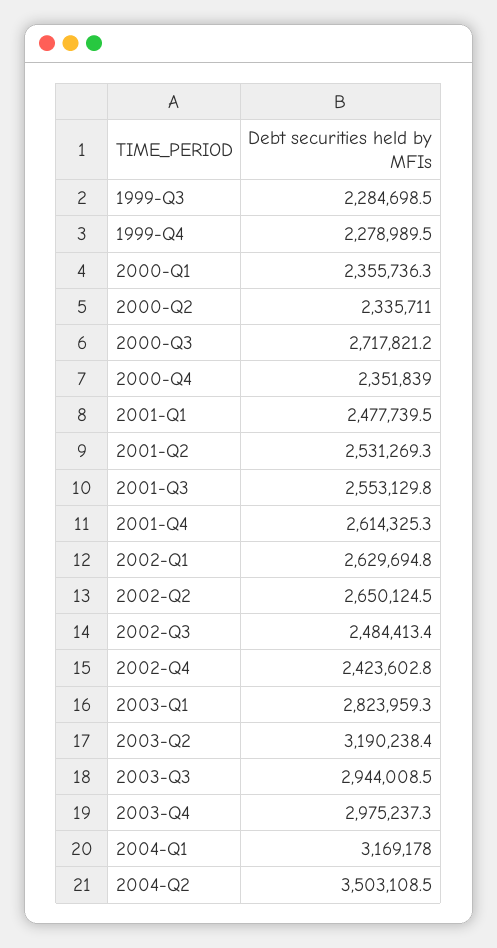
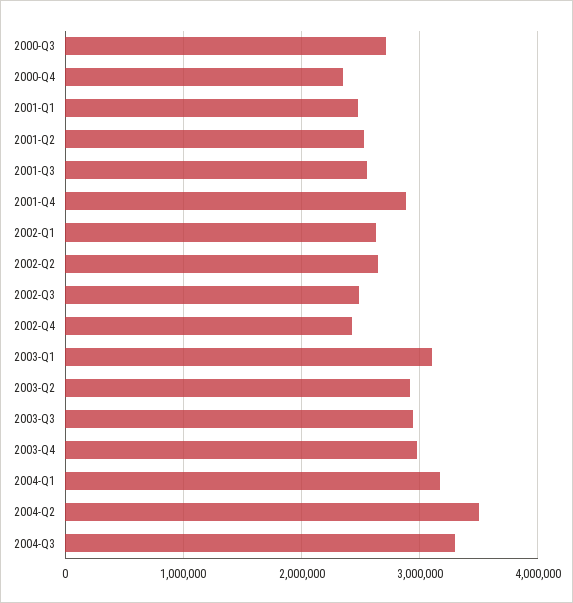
1999-Q3: 2284698.5 -> none
1999-Q4: 2278989.5 -> none
2000-Q1: 2355736.3 -> none
2000-Q2: 2335711 -> none
2001-Q4: 2614325.3 -> 2900000
2003-Q1: 2823959.3 -> 3100000
2003-Q2: 3190238.4 -> 2900000
2004-Q3: none -> 3300000

